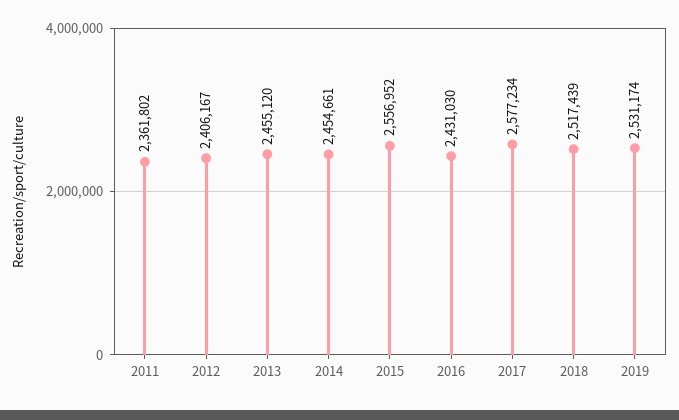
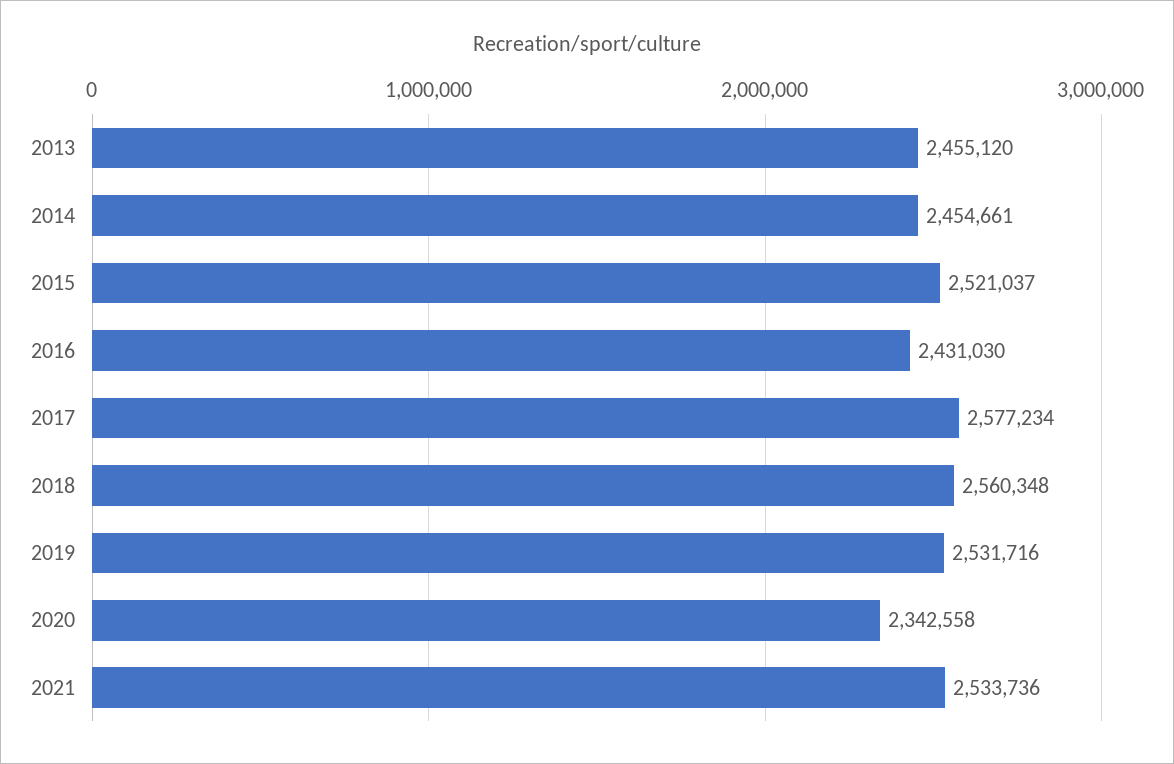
2011: 2361802 -> none
2012: 2406167 -> none
2015: 2556952 -> 2521037
2018: 2517439 -> 2560348
2019: 2531174 -> 2531716
2020: none -> 2342558
2021: none -> 2533736

